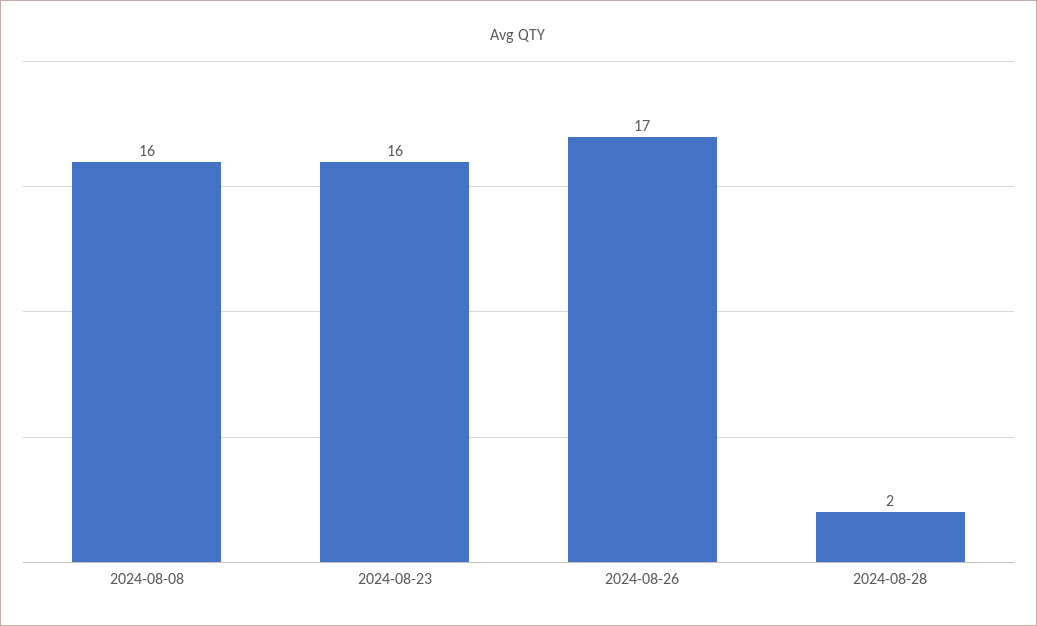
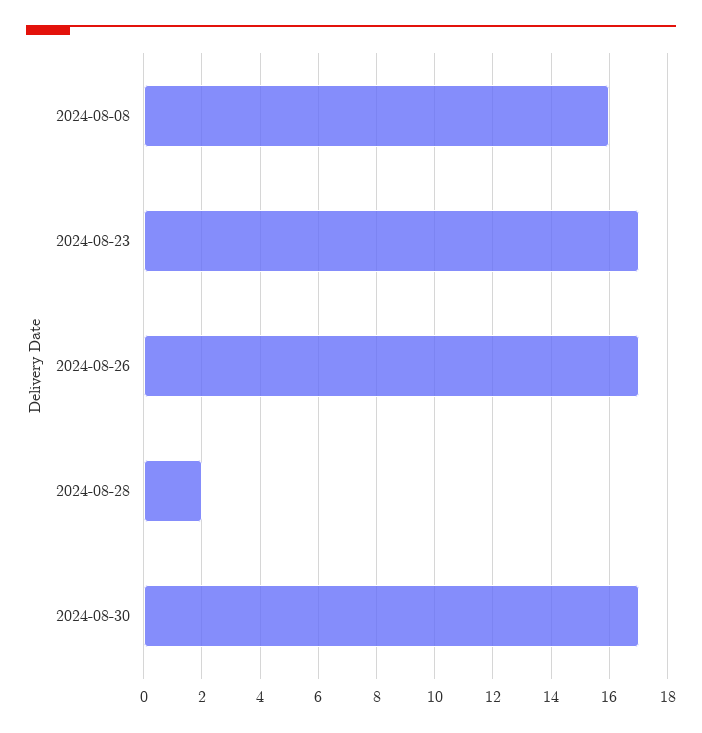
2024-08-23: 16 -> 17
2024-08-30: none -> 17

